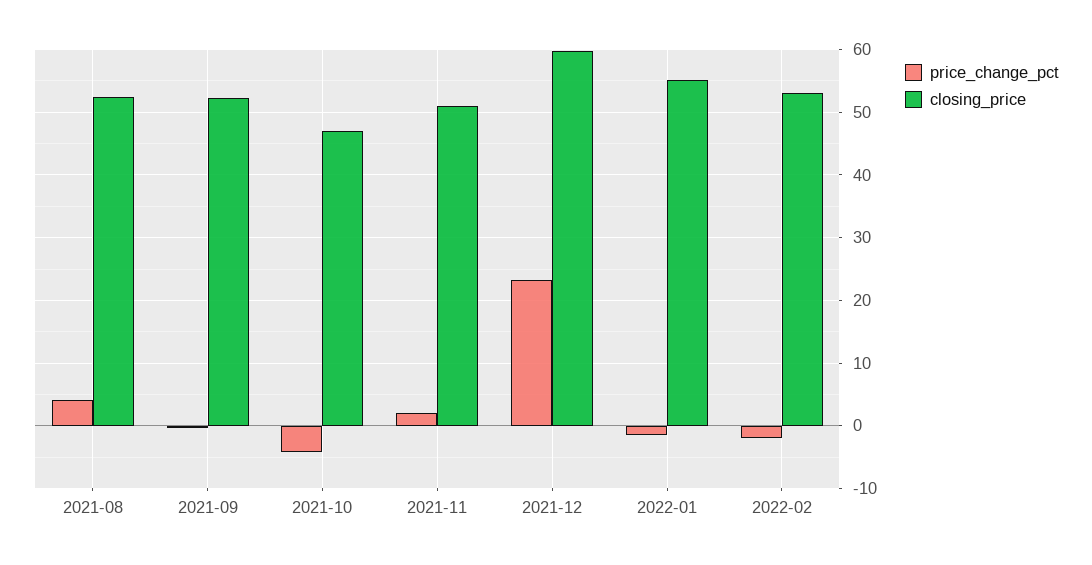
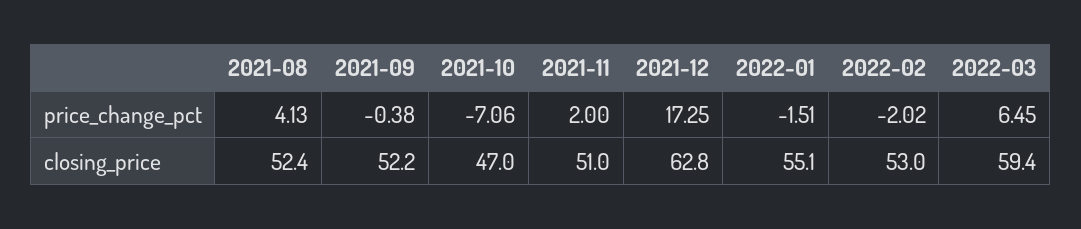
price_change_pct, 2021-10: -4 -> -7.06
price_change_pct, 2021-12: 23 -> 17.25
closing_price, 2021-12: 60 -> 62.8
price_change_pct, 2022-03: none -> 6.45
closing_price, 2022-03: none -> 59.4

